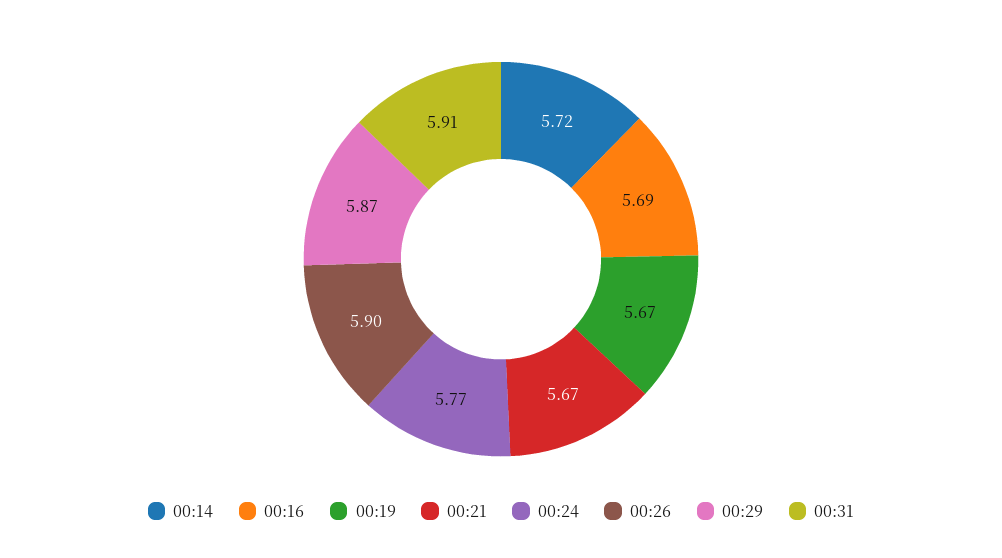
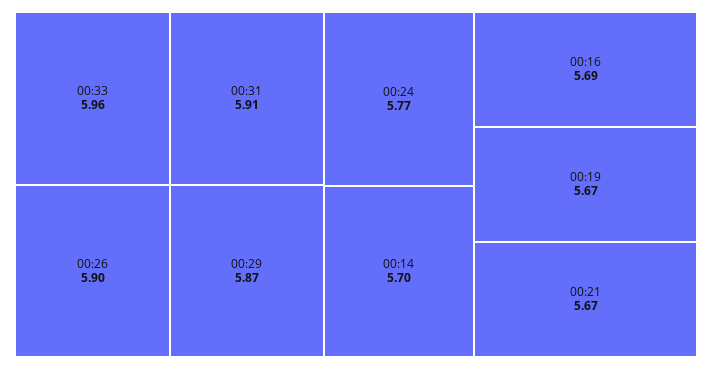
00:14: 5.72 -> 5.7
00:33: none -> 5.96

